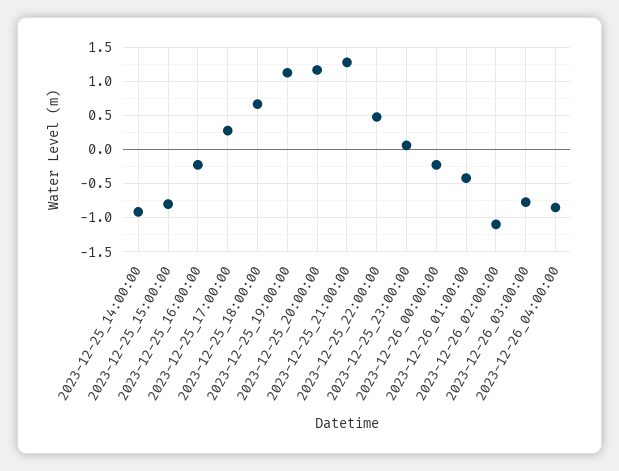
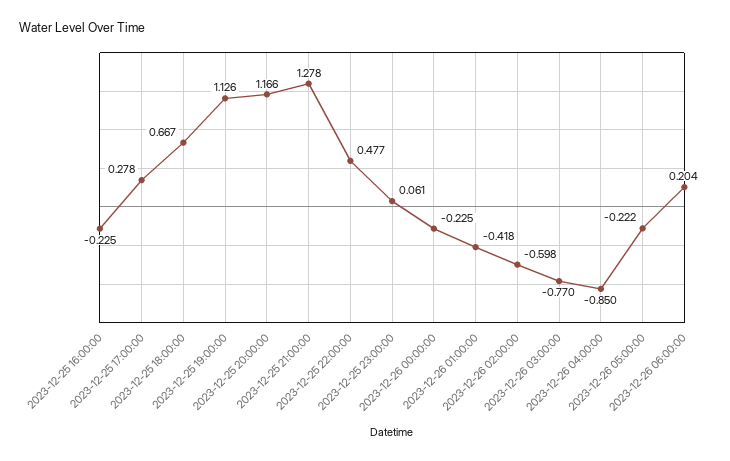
2023-12-25_14:00:00: -0.9 -> none
2023-12-25_15:00:00: -0.8 -> none
2023-12-26_02:00:00: -1.1 -> -0.598
2023-12-26 05:00:00: none -> -0.222
2023-12-26 06:00:00: none -> 0.204

